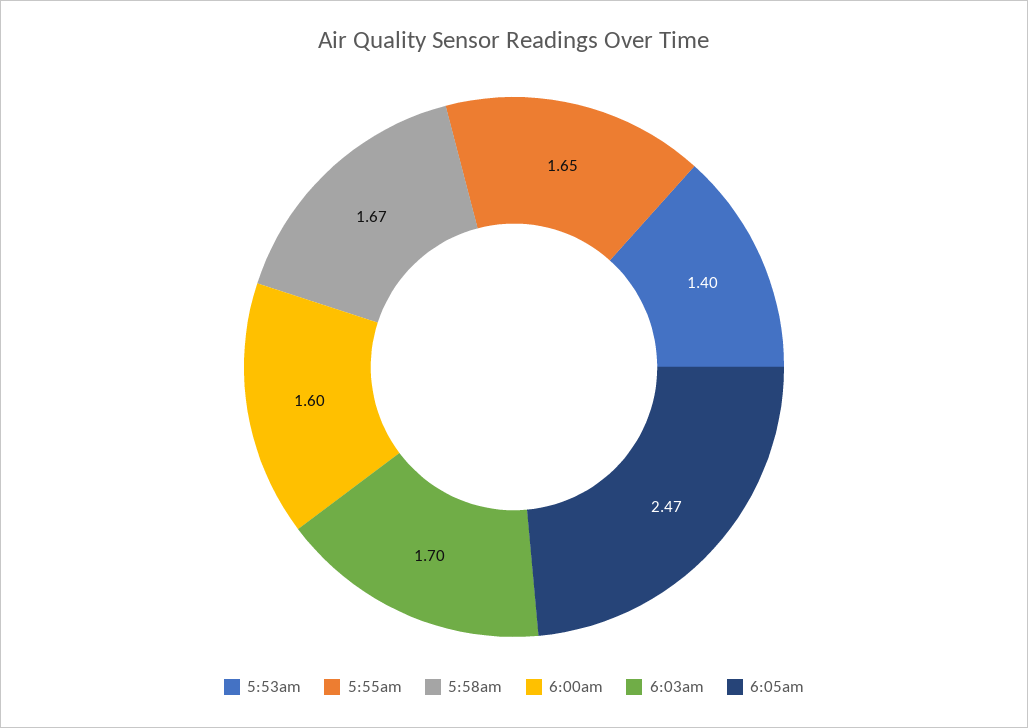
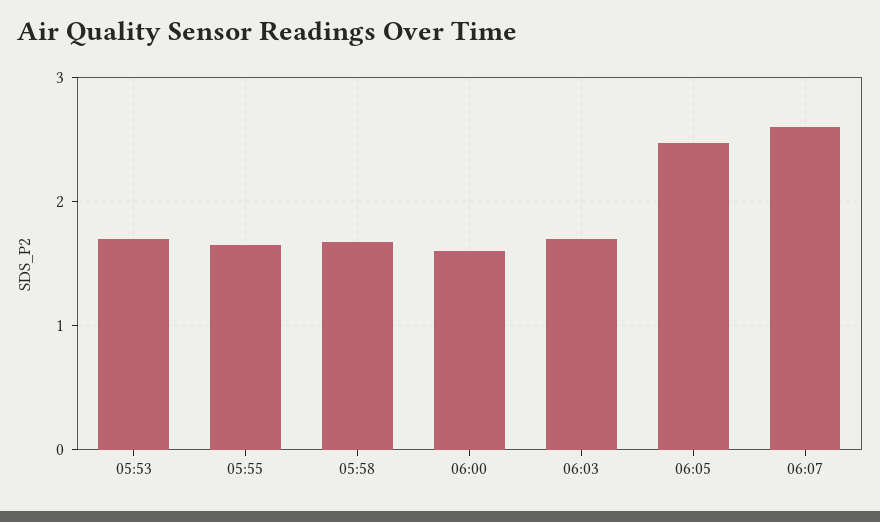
5:53am: 1.4 -> 1.7
06:07: none -> 2.6

